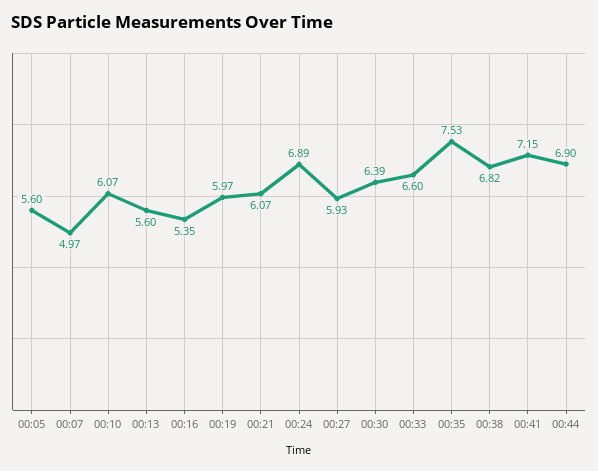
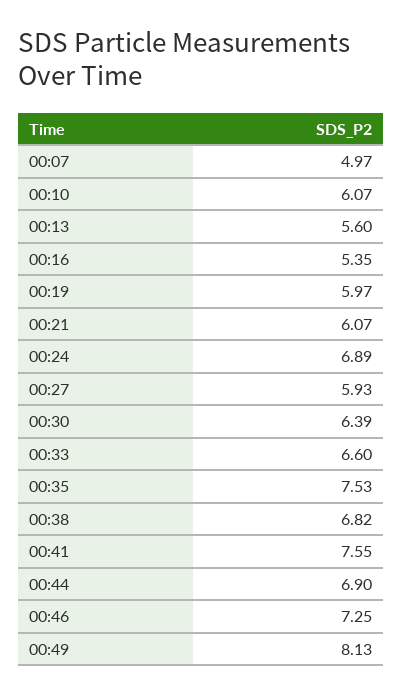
00:05: 5.6 -> none
00:41: 7.15 -> 7.55
00:46: none -> 7.25
00:49: none -> 8.13

